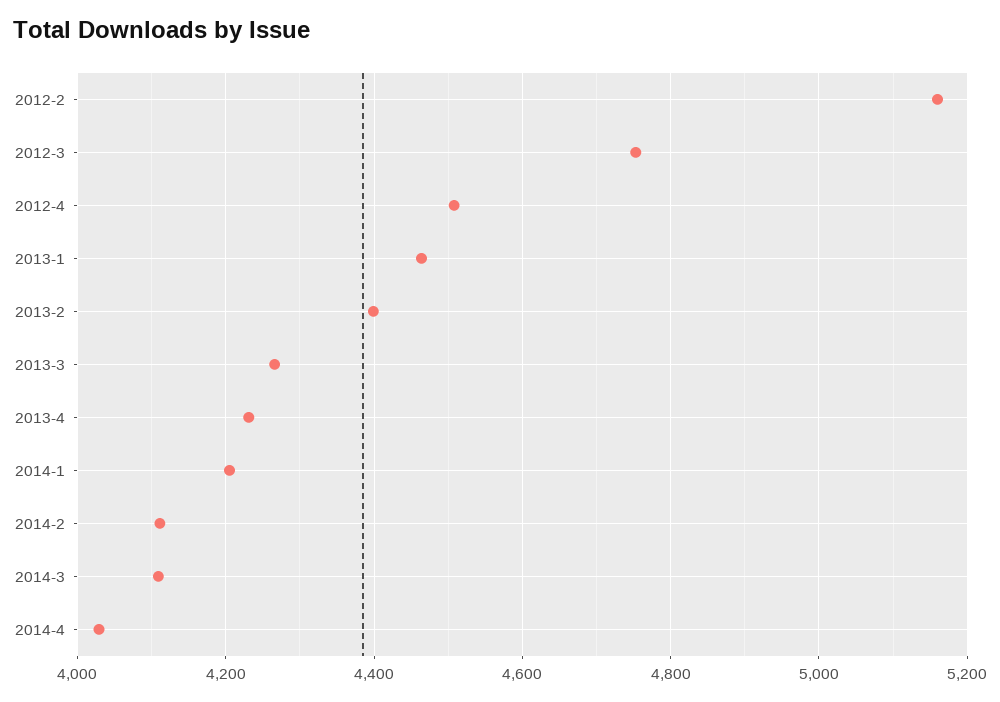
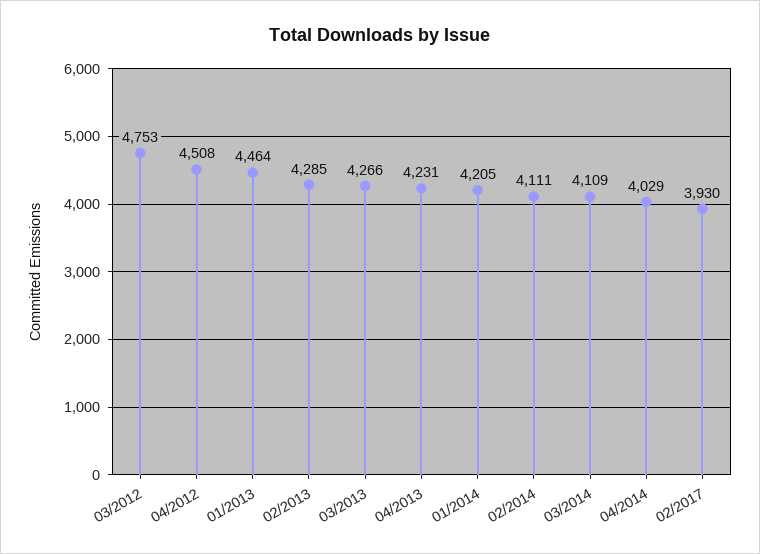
2012-2: 5160 -> none
2013-2: 4400 -> 4285
02/2017: none -> 3930

